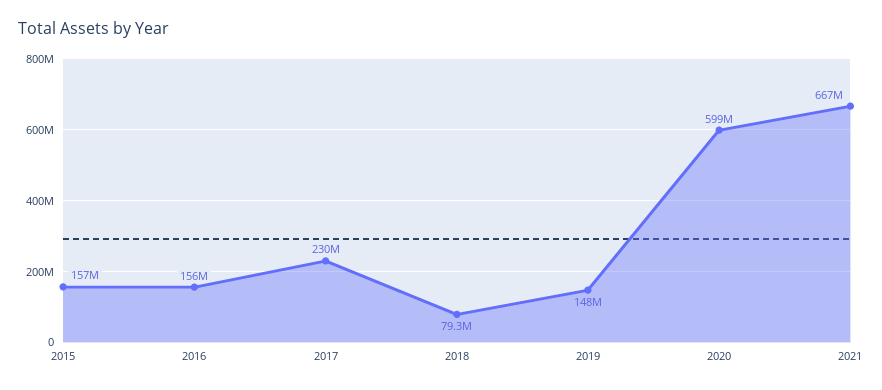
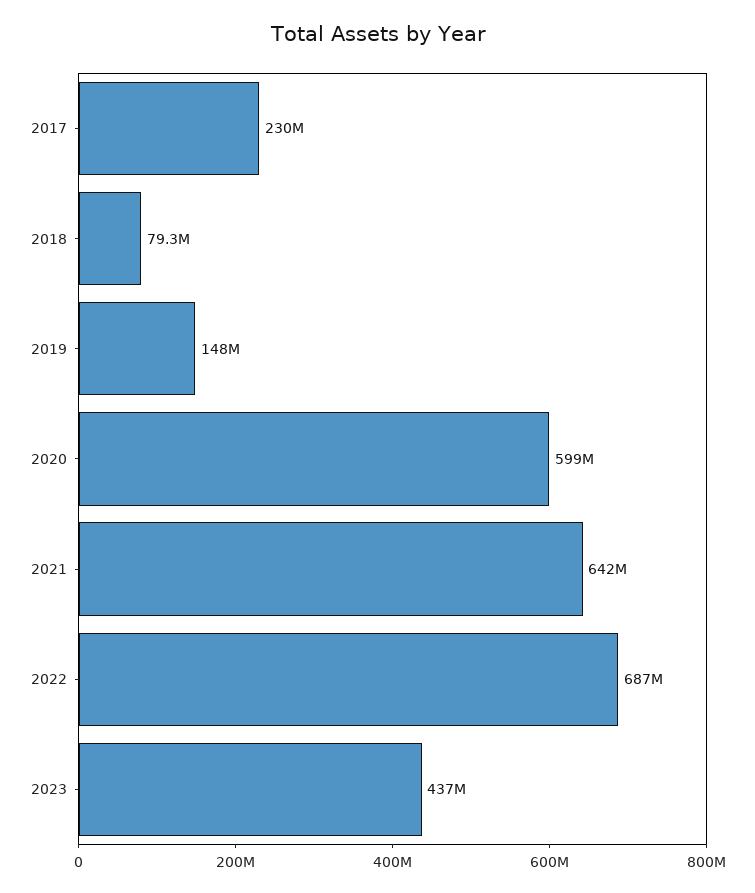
2015: 157000000 -> none
2016: 156000000 -> none
2021: 667000000 -> 642000000
2022: none -> 687000000
2023: none -> 437000000

